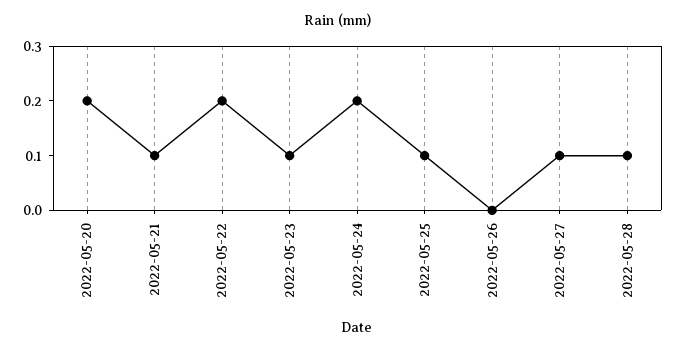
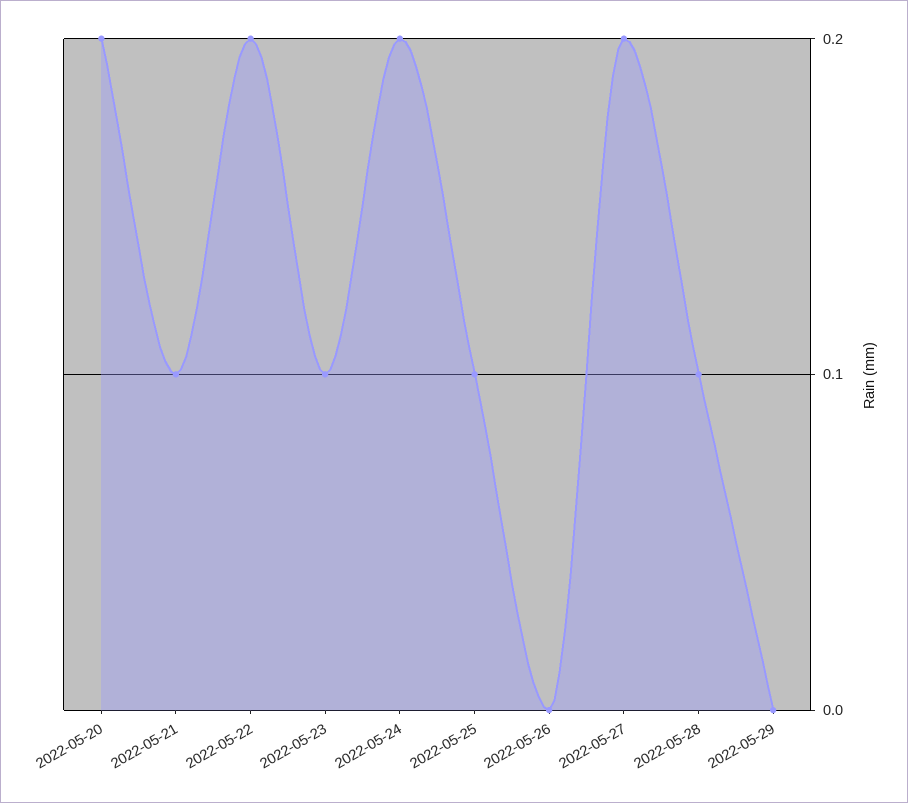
2022-05-27: 0.1 -> 0.2
2022-05-29: none -> 0

